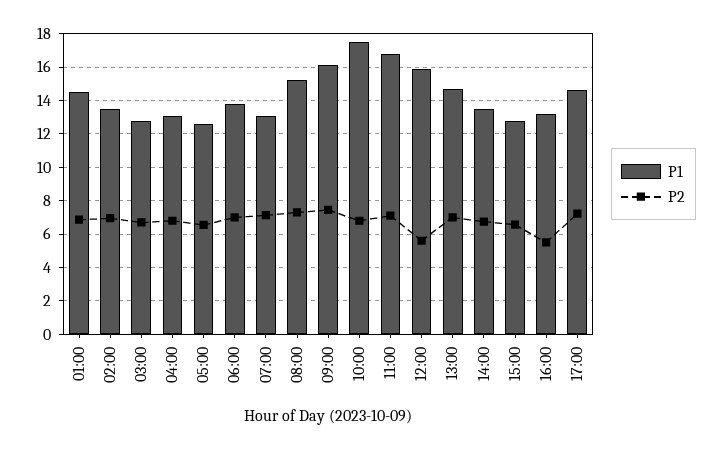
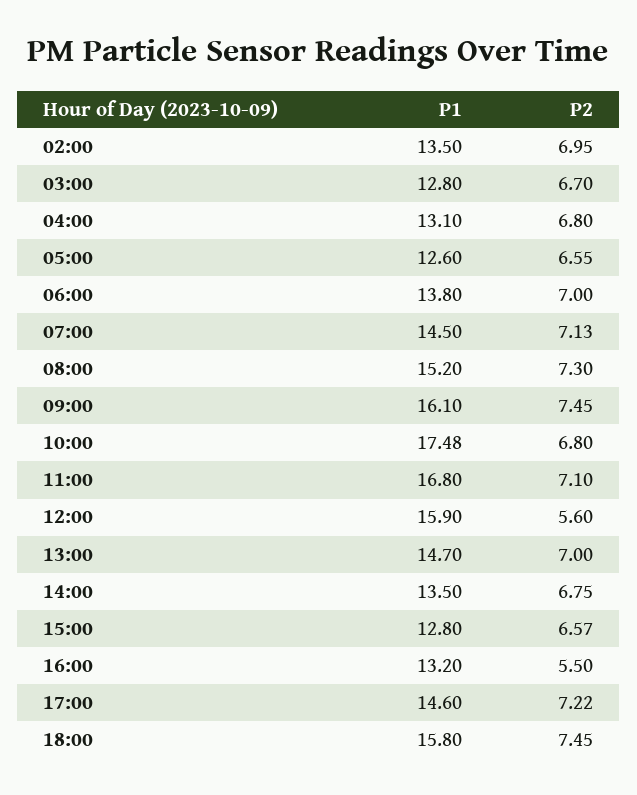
P1, 01:00: 14.5 -> none
P2, 01:00: 7 -> none
P1, 07:00: 13 -> 14.5
P1, 18:00: none -> 15.8
P2, 18:00: none -> 7.45

